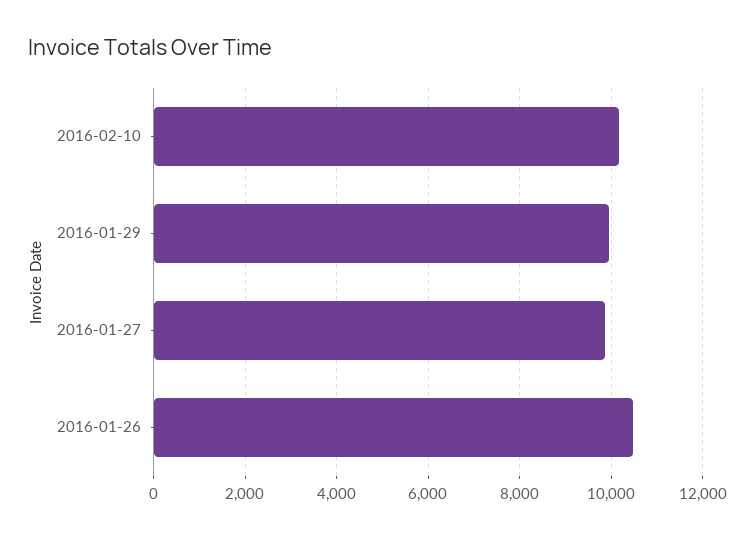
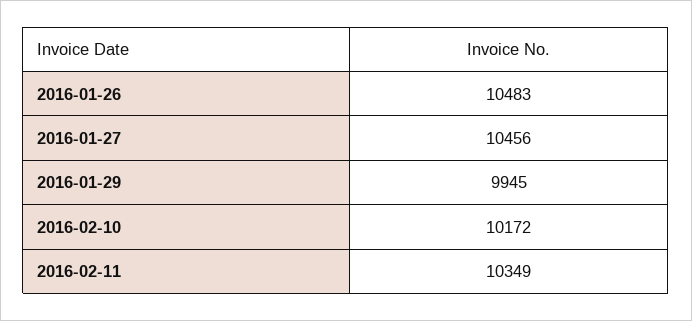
2016-01-27: 9800 -> 10456
2016-02-11: none -> 10349

